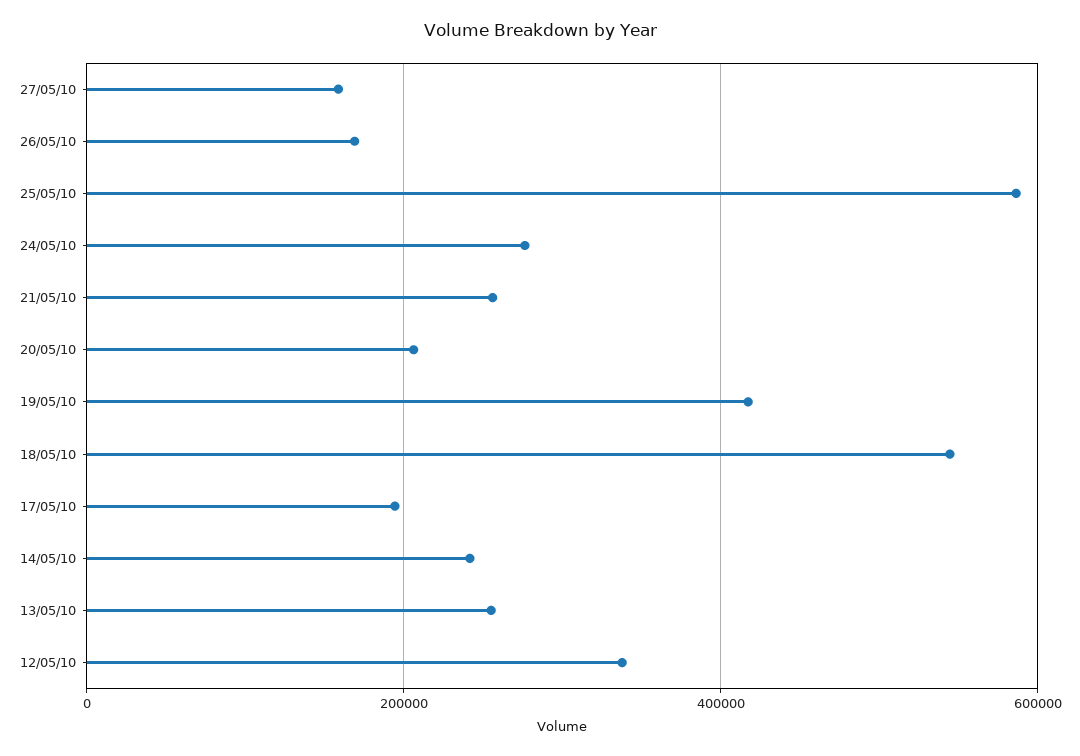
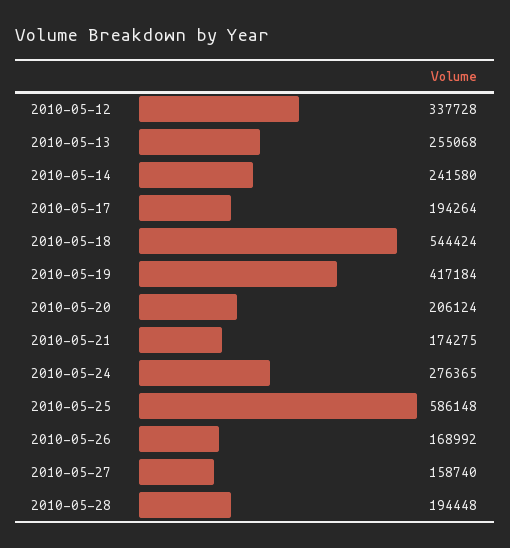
21/05/10: 260000 -> 174275
2010-05-28: none -> 194448

